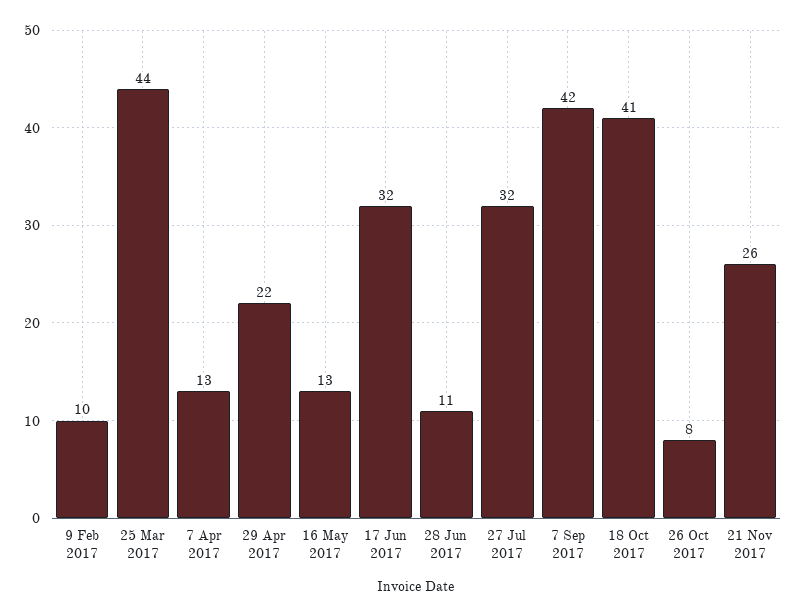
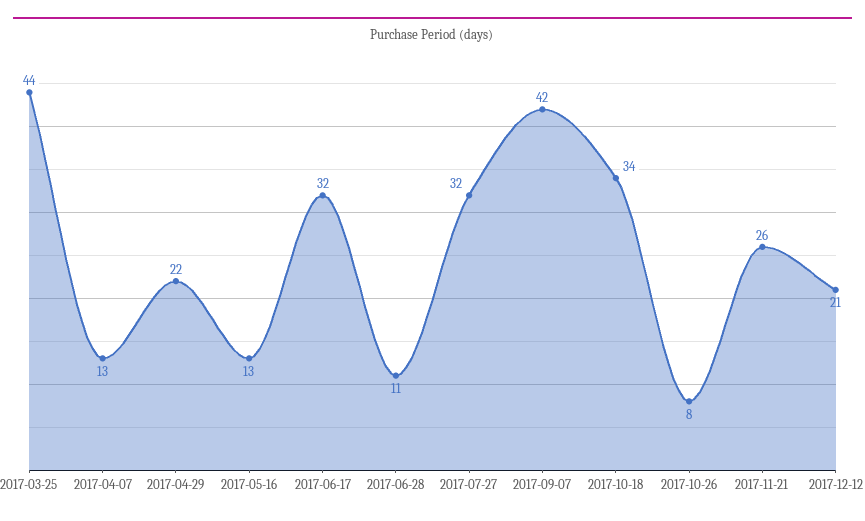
9 Feb 2017: 10 -> none
18 Oct 2017: 41 -> 34
2017-12-12: none -> 21

